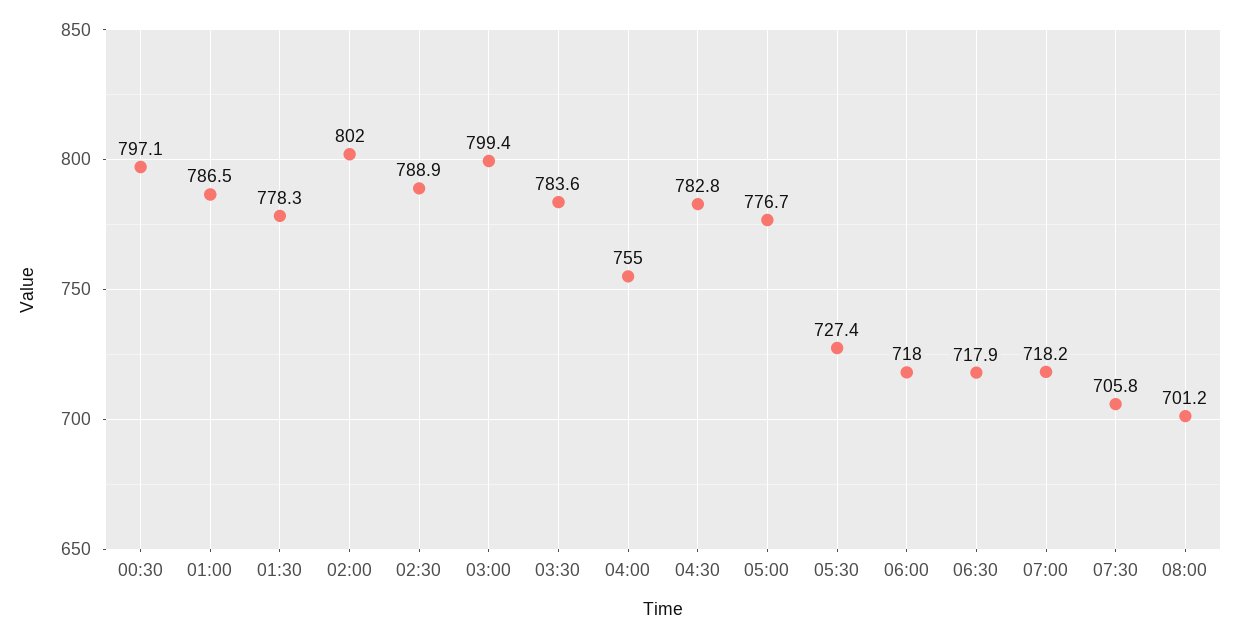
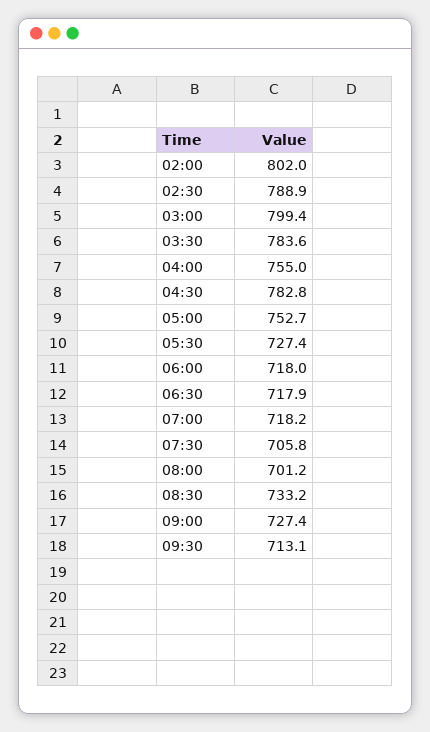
00:30: 797.1 -> none
01:00: 786.5 -> none
01:30: 778.3 -> none
05:00: 776.7 -> 752.7
08:30: none -> 733.2
09:00: none -> 727.4
09:30: none -> 713.1

